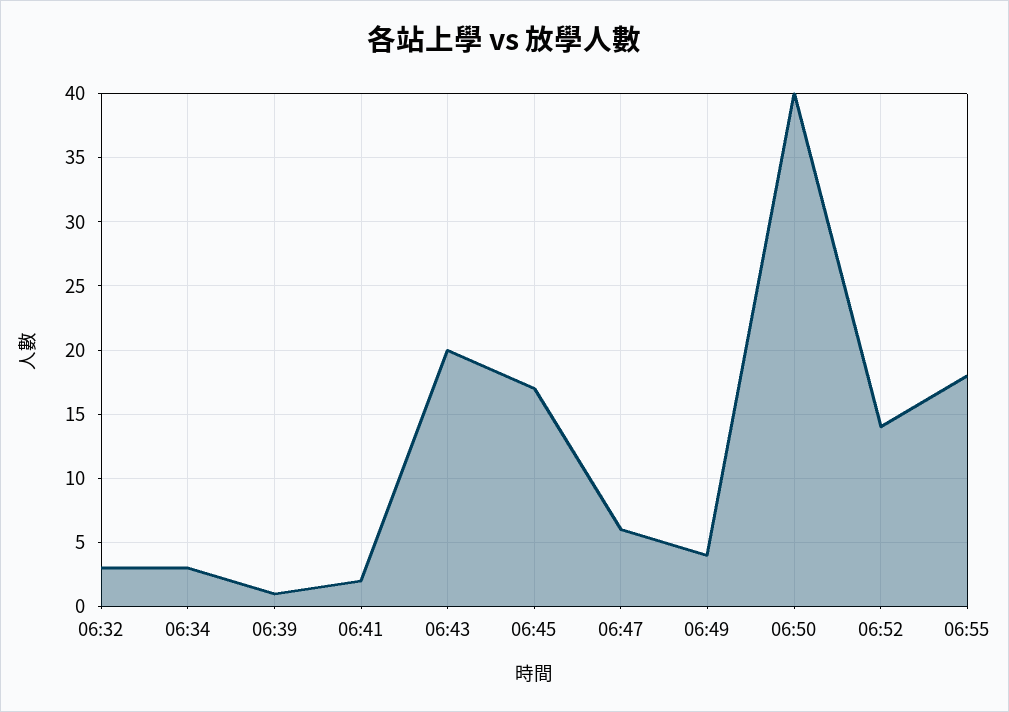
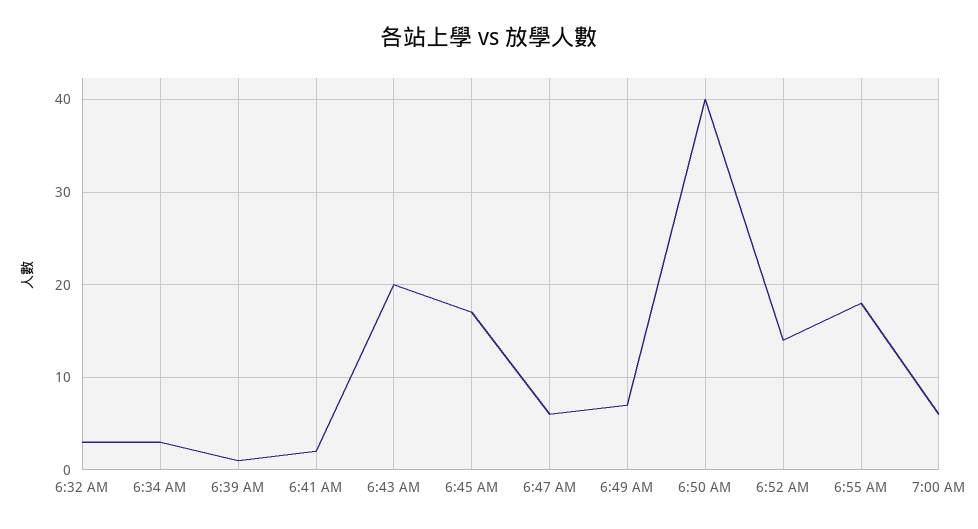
06:49: 4 -> 7
7:00 AM: none -> 6

